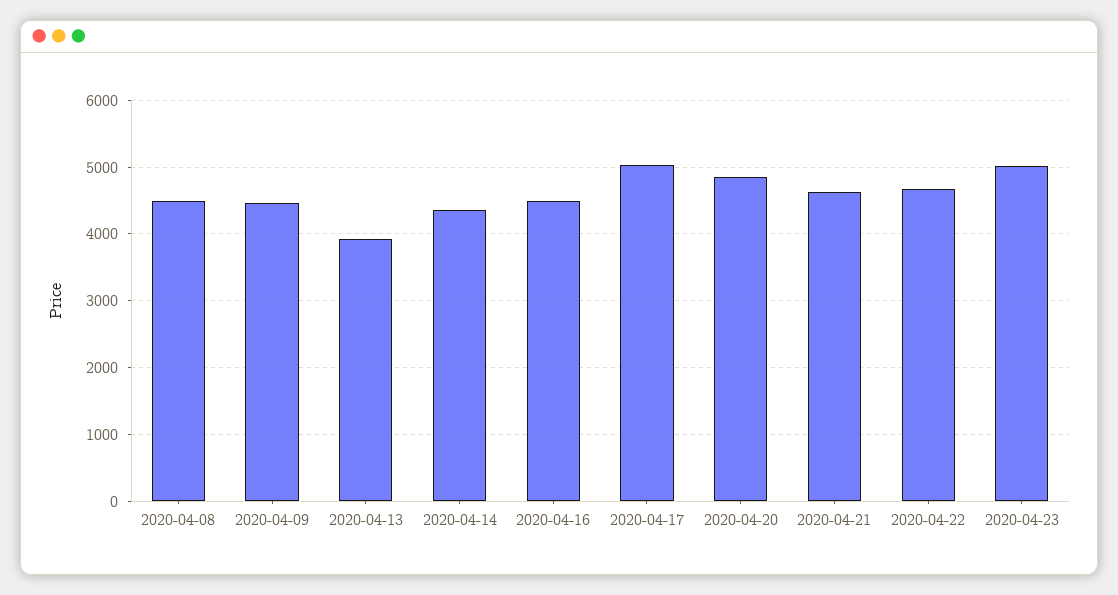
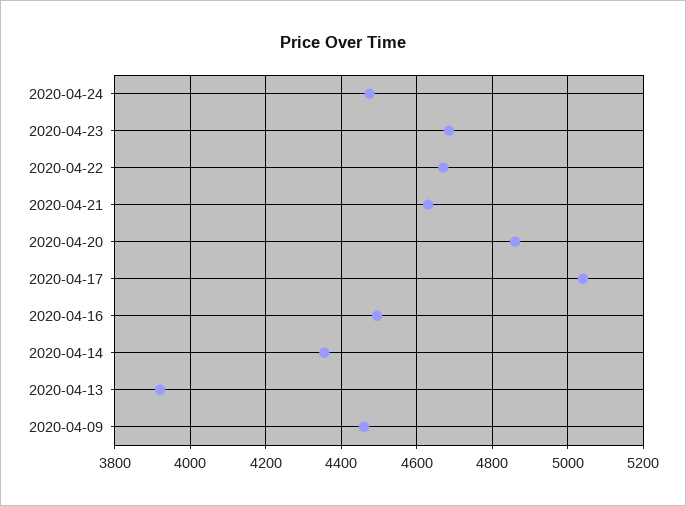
2020-04-08: 4500 -> none
2020-04-23: 5000 -> 4680
2020-04-24: none -> 4480

